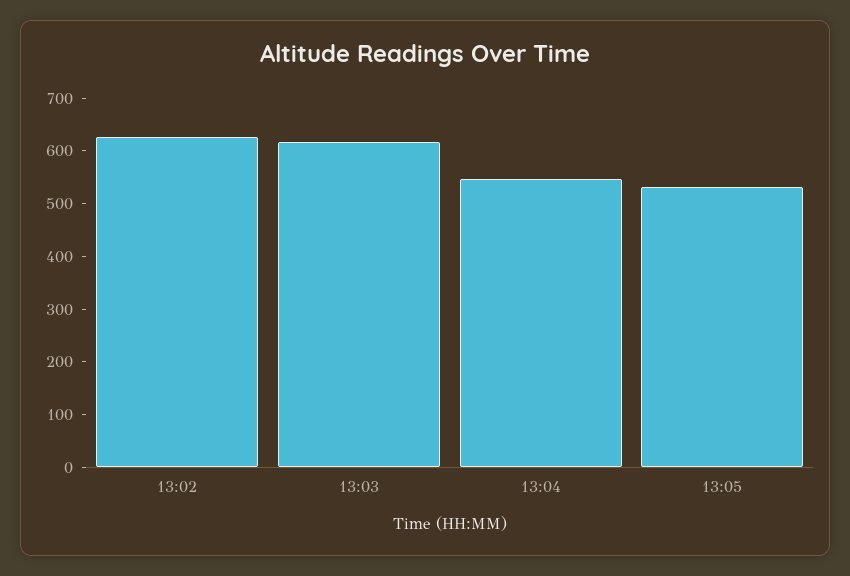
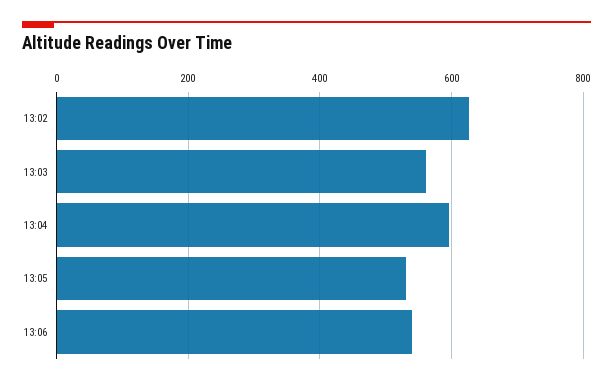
13:03: 620 -> 560
13:04: 540 -> 600
13:06: none -> 540

